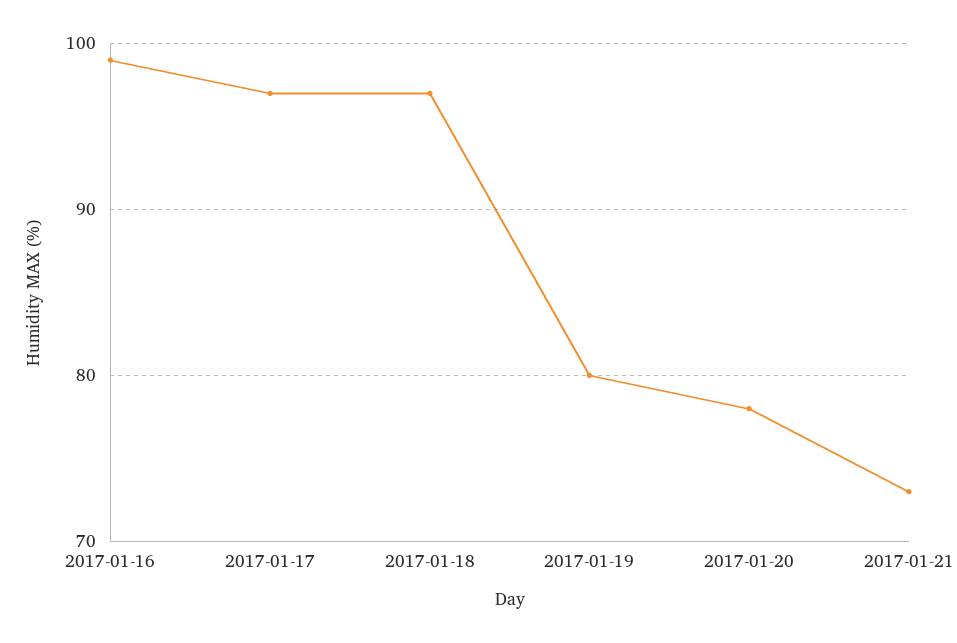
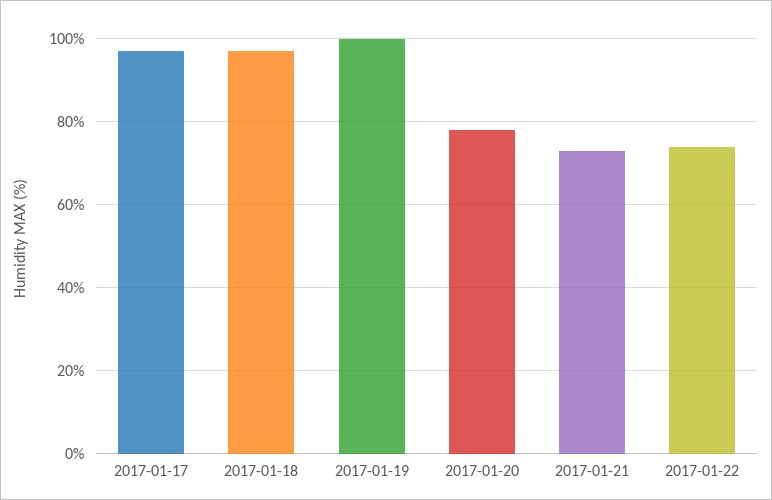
2017-01-16: 99 -> none
2017-01-19: 80 -> 100
2017-01-22: none -> 75

